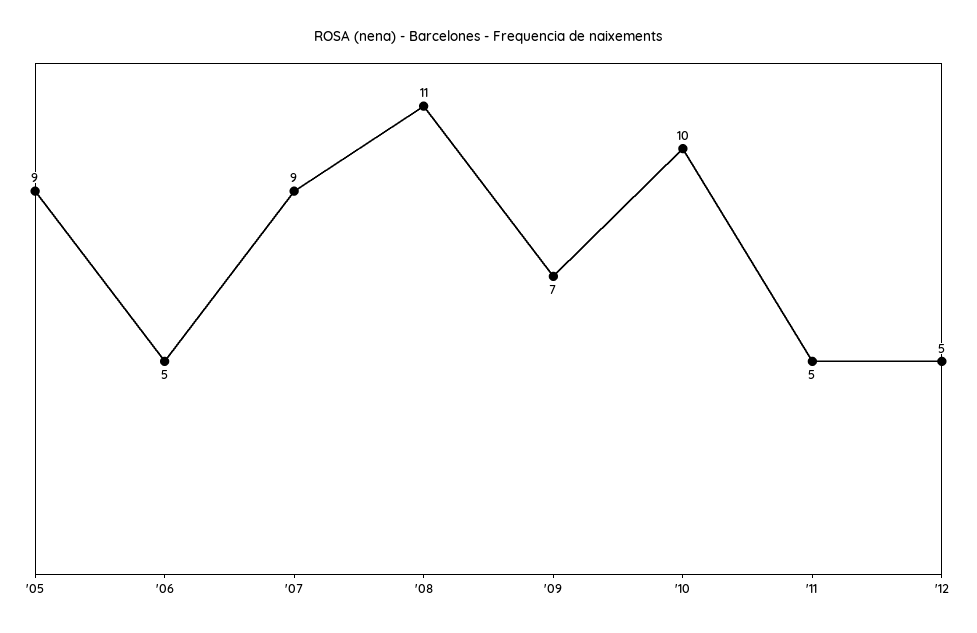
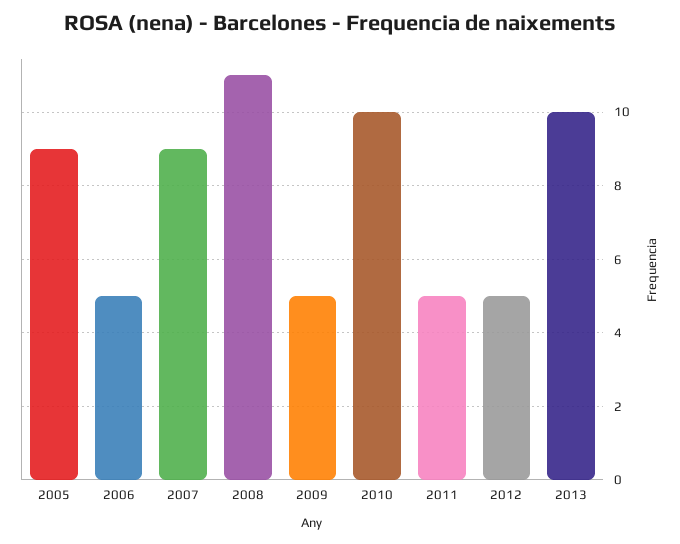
'09: 7 -> 5
2013: none -> 10

